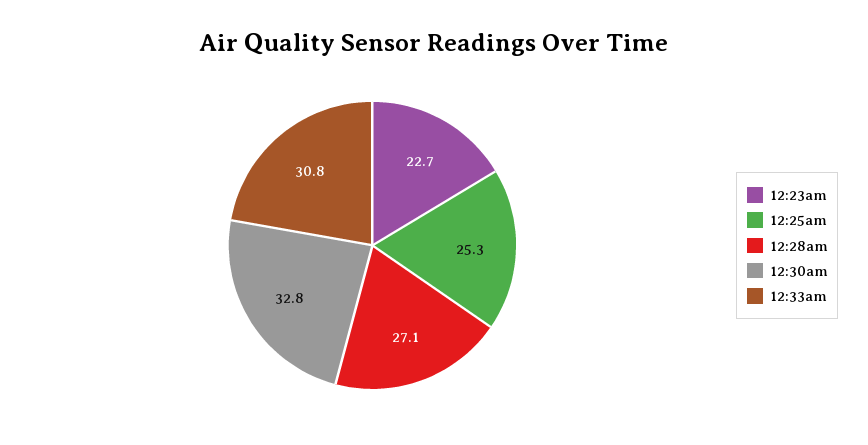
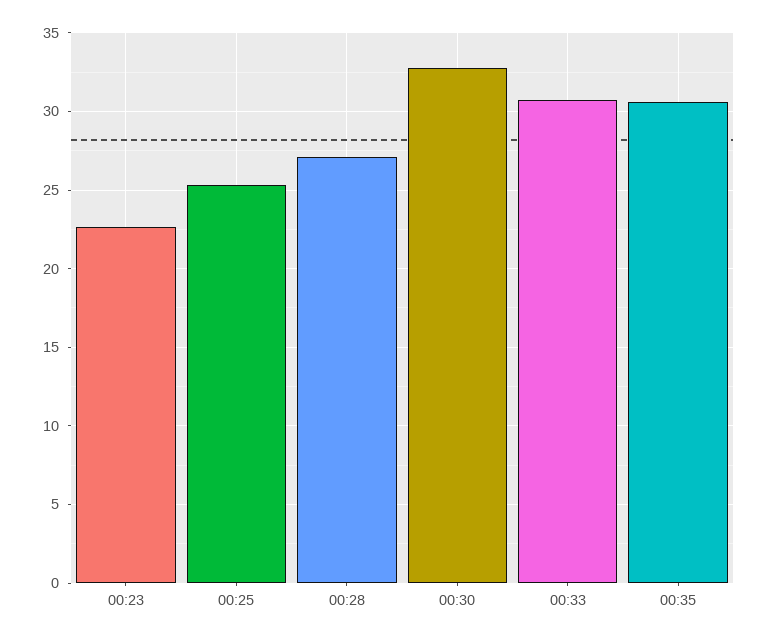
00:35: none -> 30.5

